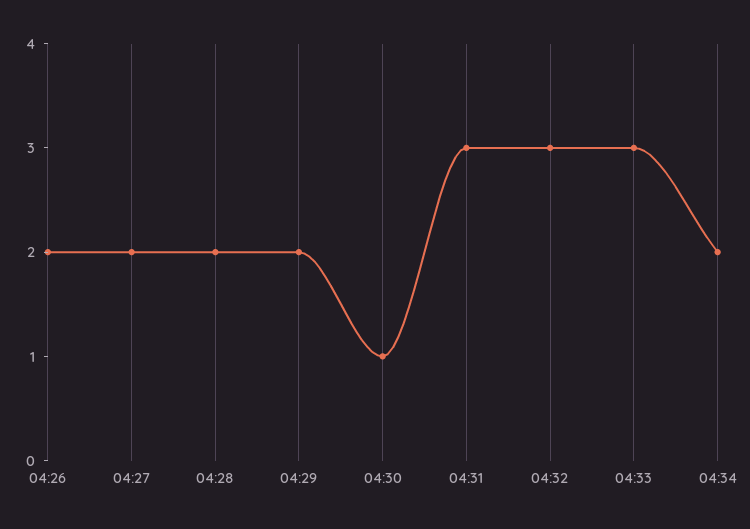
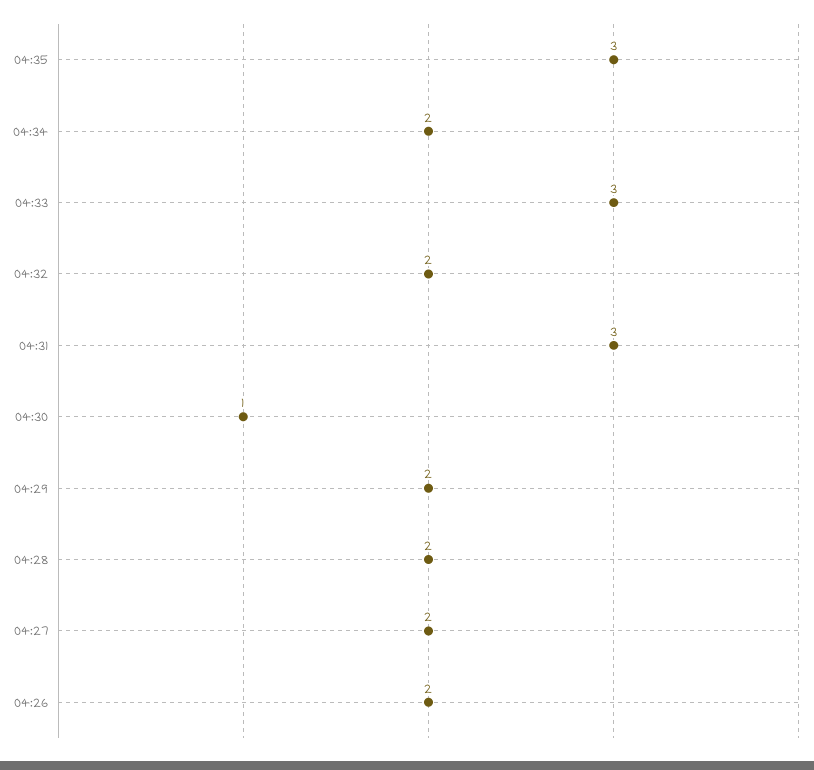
04:32: 3 -> 2
04:35: none -> 3

